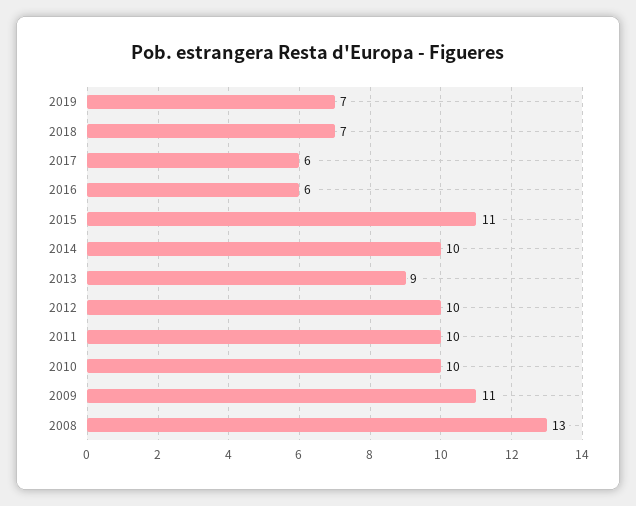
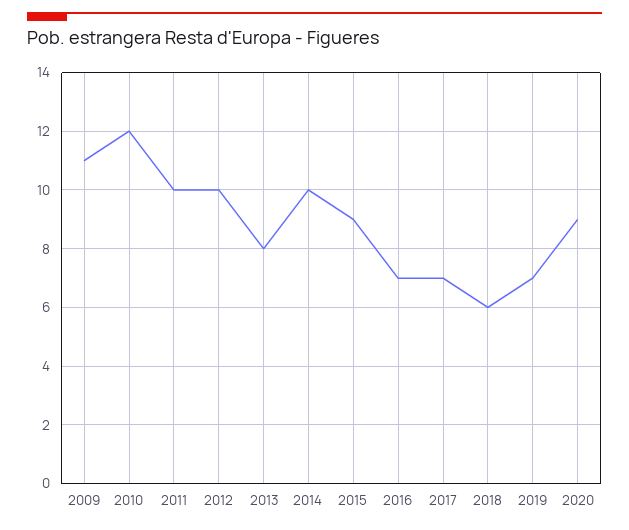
2018: 7 -> 6
2017: 6 -> 7
2016: 6 -> 7
2015: 11 -> 9
2013: 9 -> 8
2010: 10 -> 12
2008: 13 -> none
2020: none -> 9

